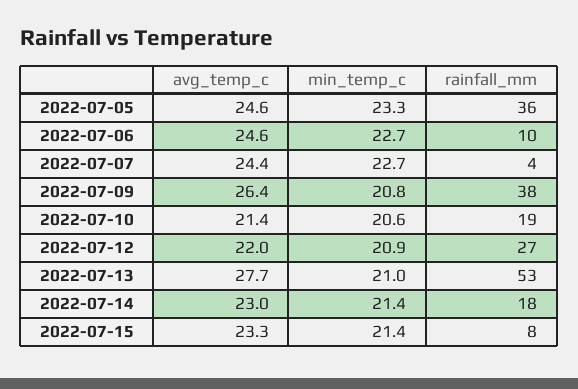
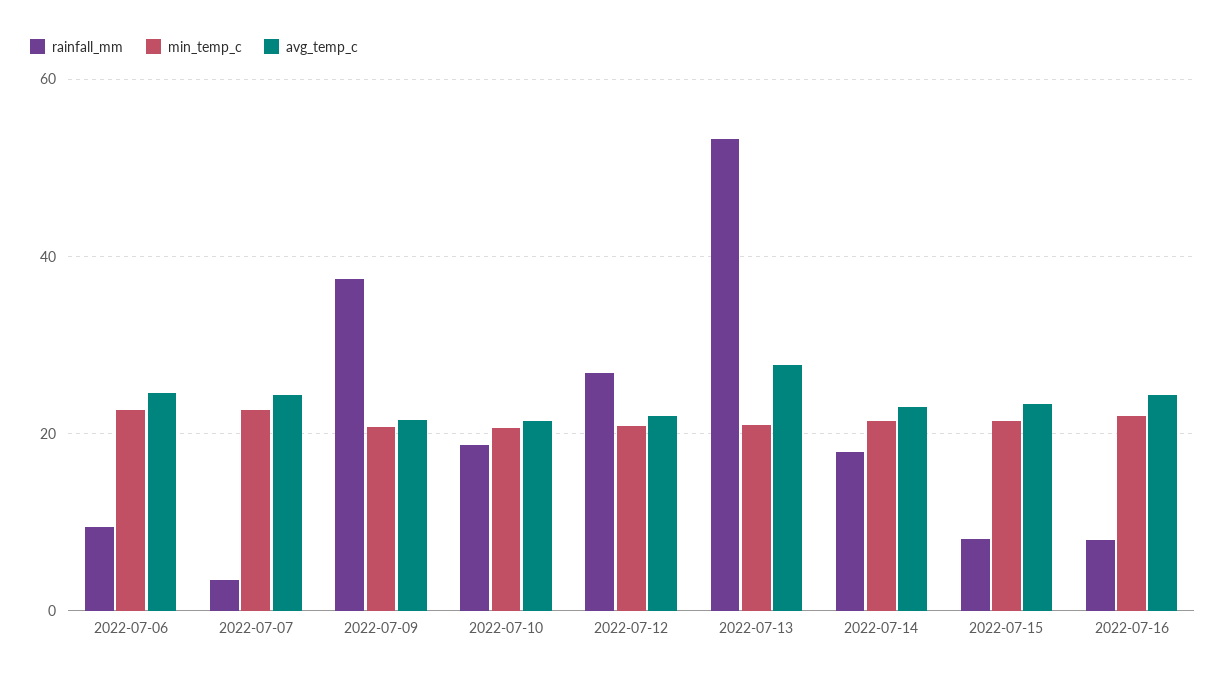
avg_temp_c, 2022-07-05: 24.6 -> none
min_temp_c, 2022-07-05: 23.3 -> none
rainfall_mm, 2022-07-05: 36 -> none
avg_temp_c, 2022-07-09: 26.4 -> 22
rainfall_mm, 2022-07-16: none -> 8
min_temp_c, 2022-07-16: none -> 22
avg_temp_c, 2022-07-16: none -> 24

